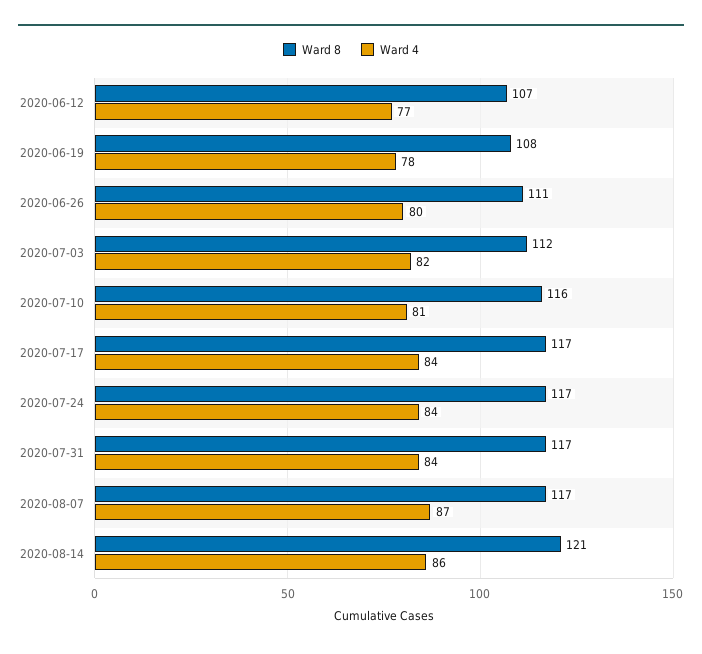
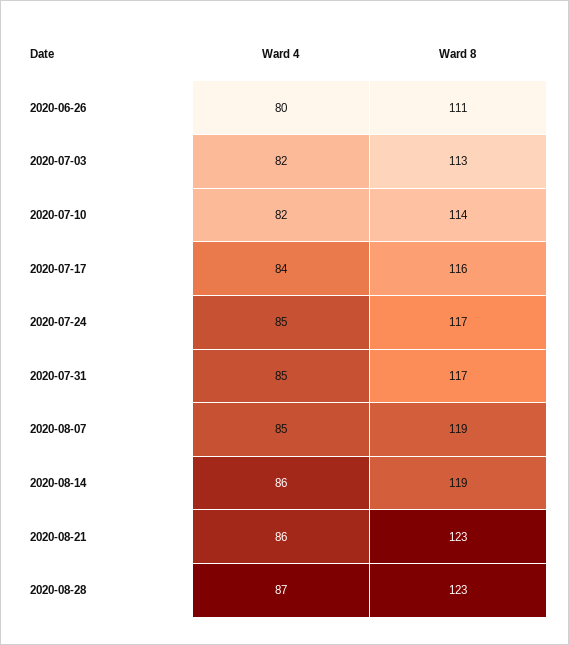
Ward 8, 2020-06-12: 107 -> none
Ward 4, 2020-06-12: 77 -> none
Ward 8, 2020-06-19: 108 -> none
Ward 4, 2020-06-19: 78 -> none
Ward 8, 2020-07-03: 112 -> 113
Ward 8, 2020-07-10: 116 -> 114
Ward 4, 2020-07-10: 81 -> 82
Ward 8, 2020-07-17: 117 -> 116
Ward 4, 2020-07-24: 84 -> 85
Ward 4, 2020-07-31: 84 -> 85
Ward 8, 2020-08-07: 117 -> 119
Ward 4, 2020-08-07: 87 -> 85
Ward 8, 2020-08-14: 121 -> 119
Ward 4, 2020-08-21: none -> 86
Ward 8, 2020-08-21: none -> 123
Ward 4, 2020-08-28: none -> 87
Ward 8, 2020-08-28: none -> 123

